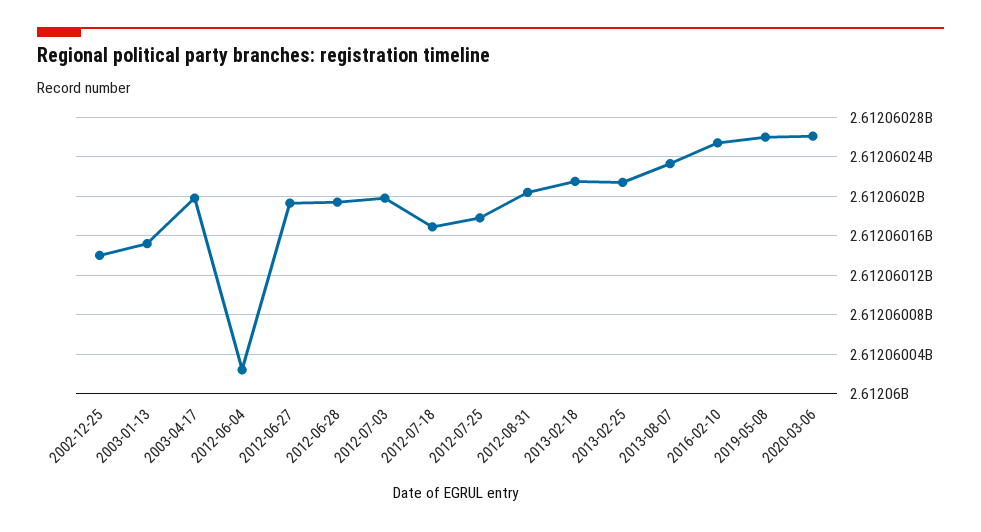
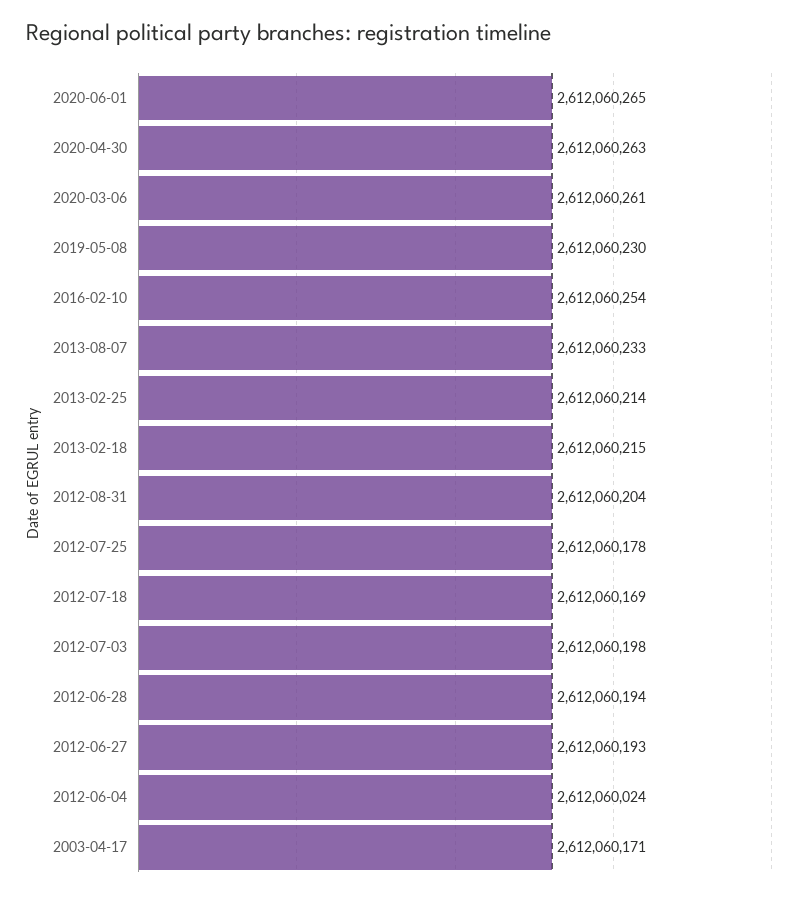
2002-12-25: 2612060140 -> none
2003-01-13: 2612060150 -> none
2003-04-17: 2612060200 -> 2612060171
2019-05-08: 2612060260 -> 2612060230
2020-06-01: none -> 2612060265
2020-04-30: none -> 2612060263

